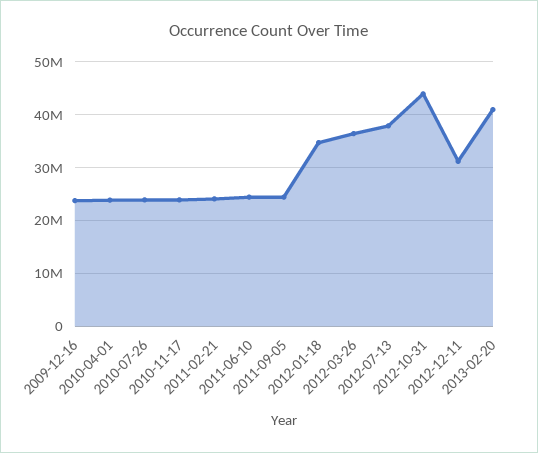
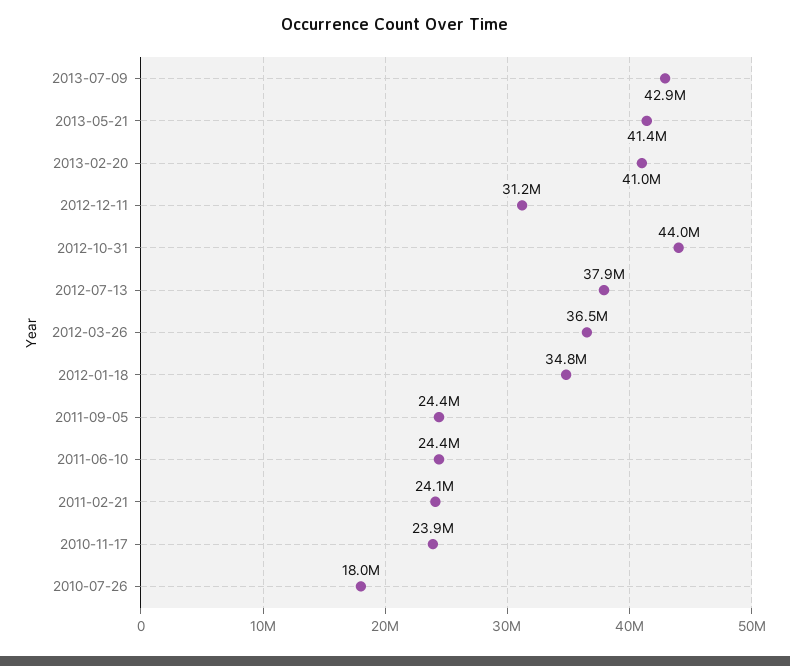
2009-12-16: 24000000 -> none
2010-04-01: 24000000 -> none
2010-07-26: 24000000 -> 18000000
2013-07-09: none -> 42900000
2013-05-21: none -> 41400000

